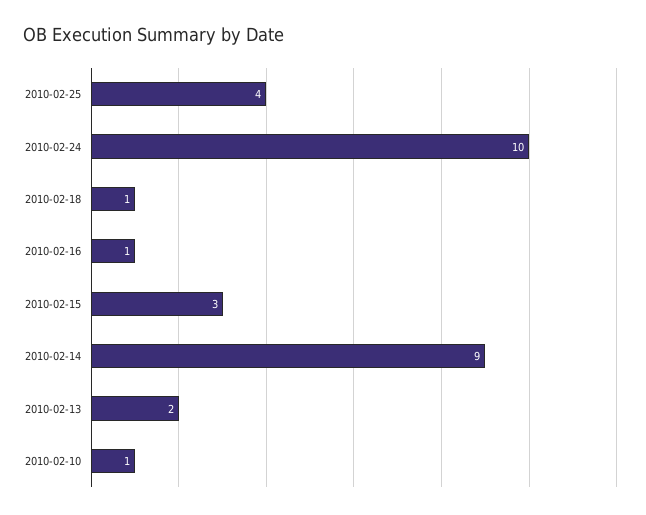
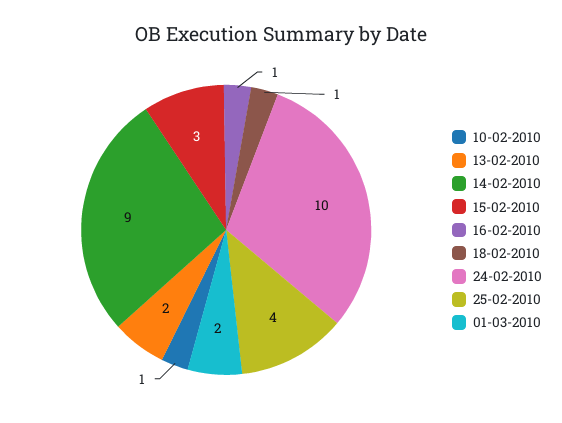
01-03-2010: none -> 2

